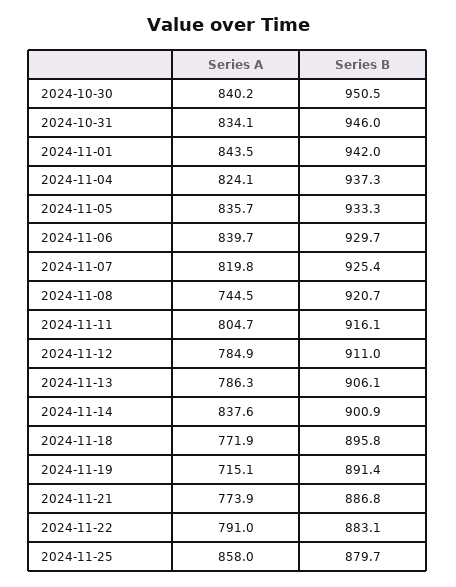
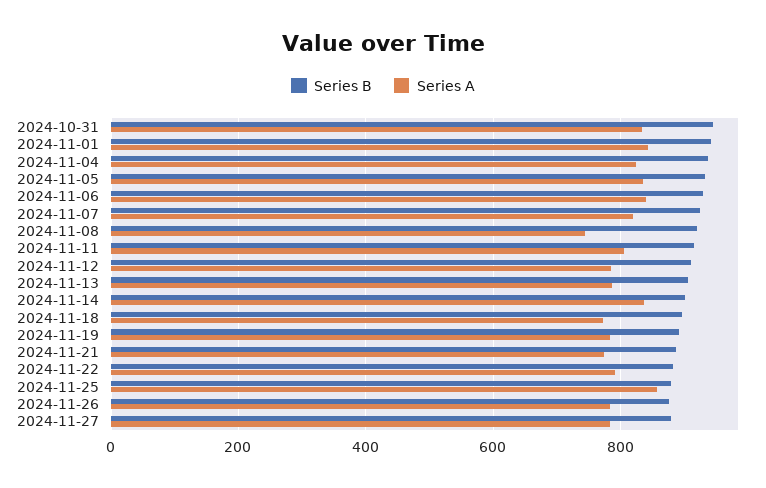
Series A, 2024-10-30: 840.2 -> none
Series B, 2024-10-30: 950.5 -> none
Series A, 2024-11-19: 715.1 -> 780
Series B, 2024-11-26: none -> 880
Series A, 2024-11-26: none -> 780
Series B, 2024-11-27: none -> 880
Series A, 2024-11-27: none -> 780

